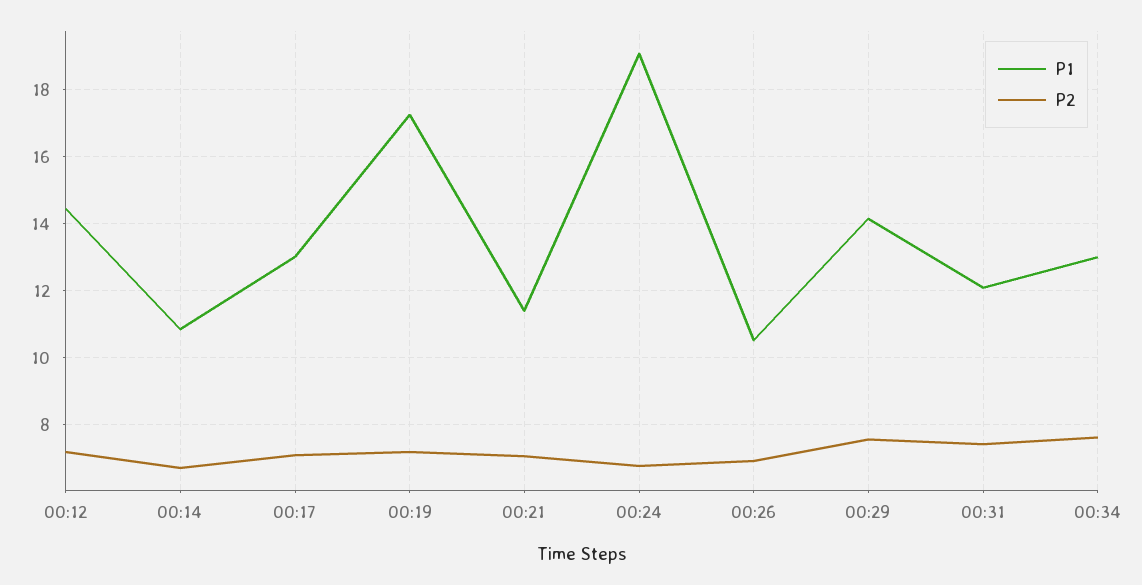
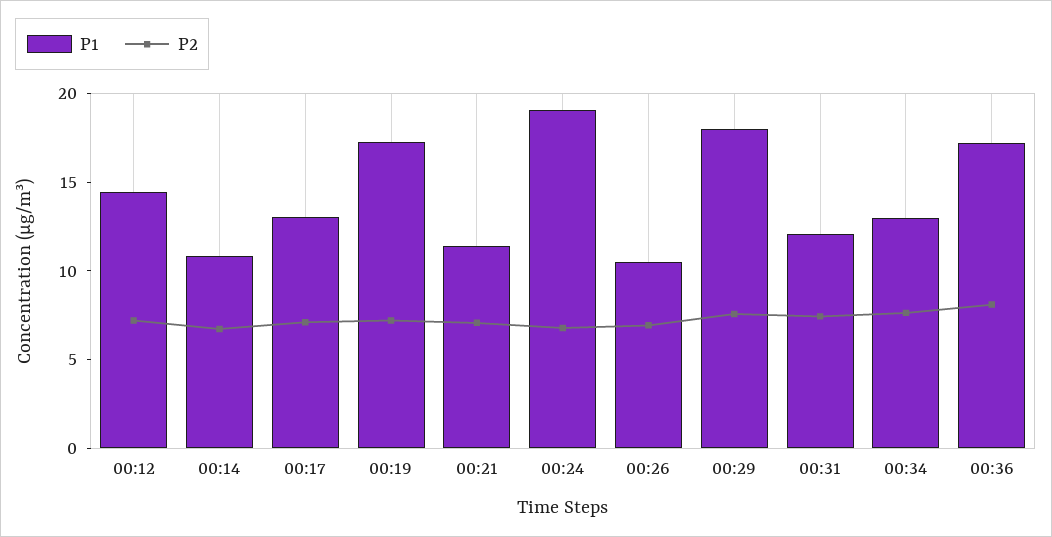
P1, 00:29: 14.2 -> 18
P1, 00:36: none -> 17
P2, 00:36: none -> 8

